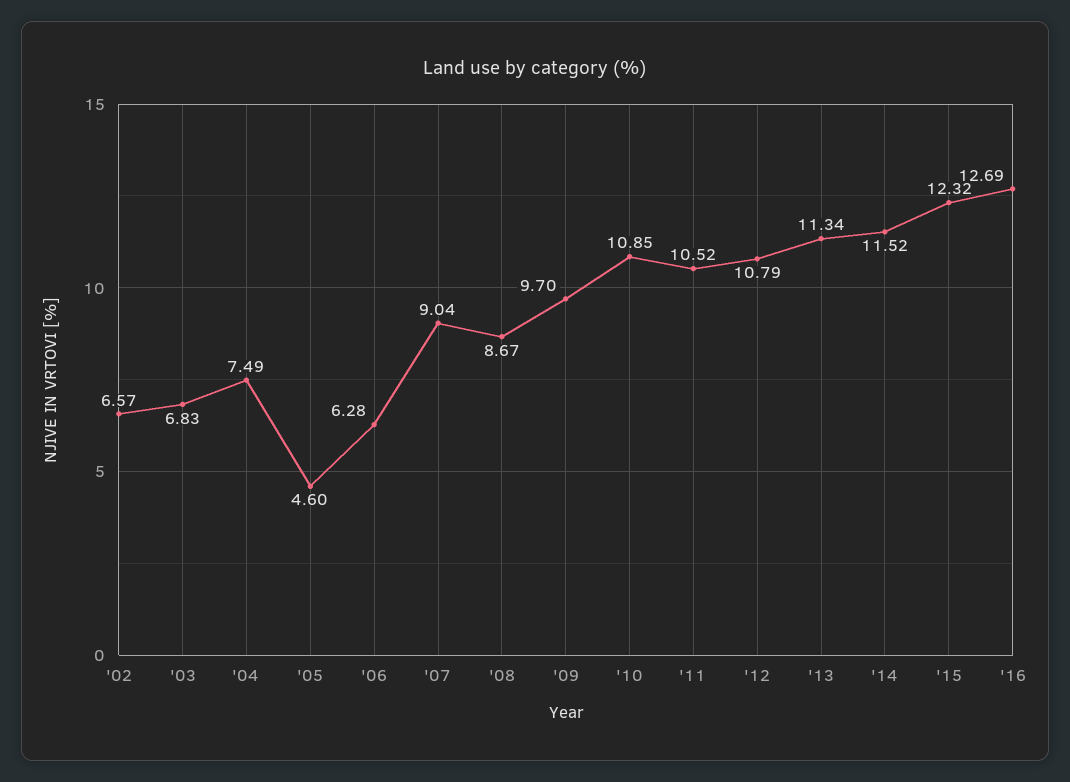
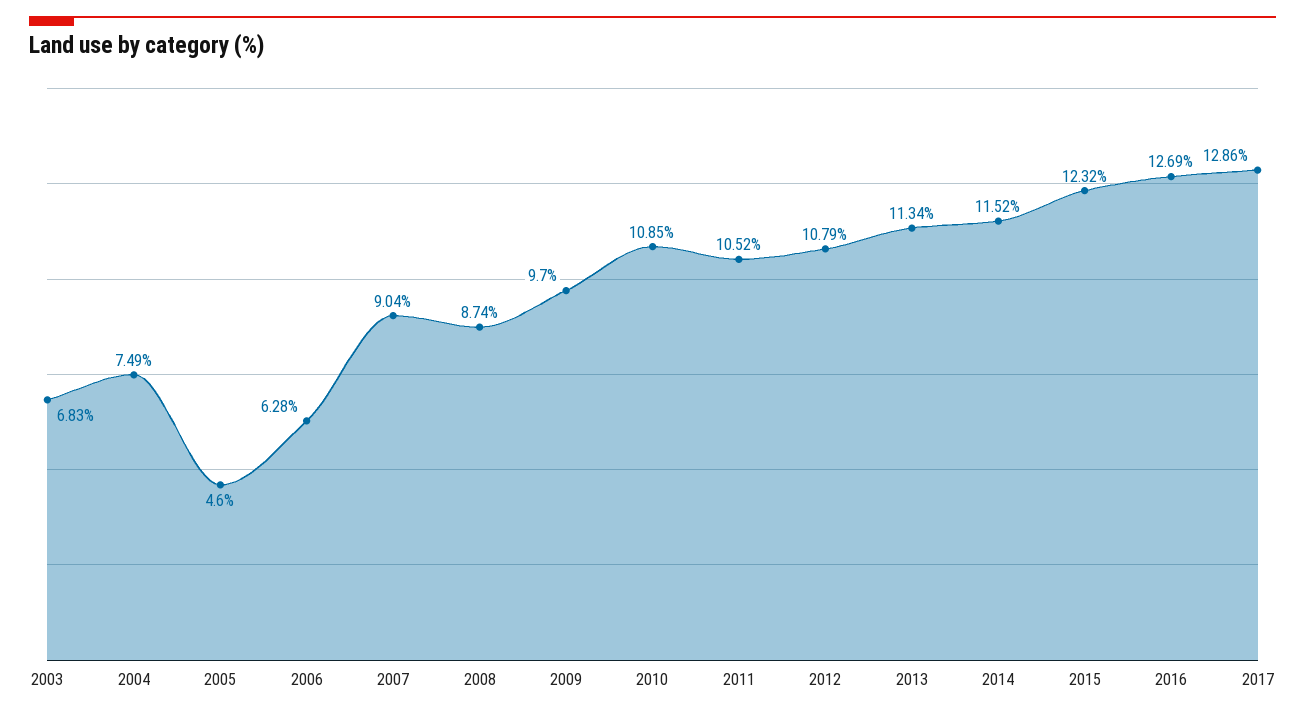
'02: 6.57 -> none
'08: 8.67 -> 8.74
2017: none -> 12.86

